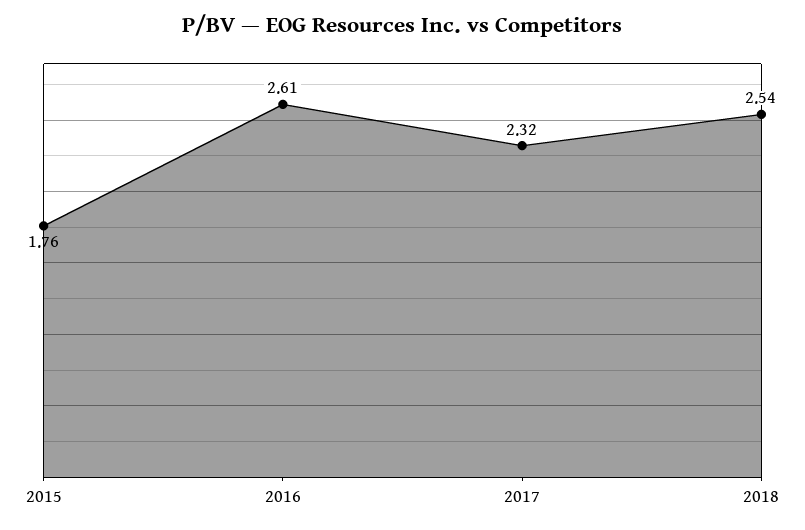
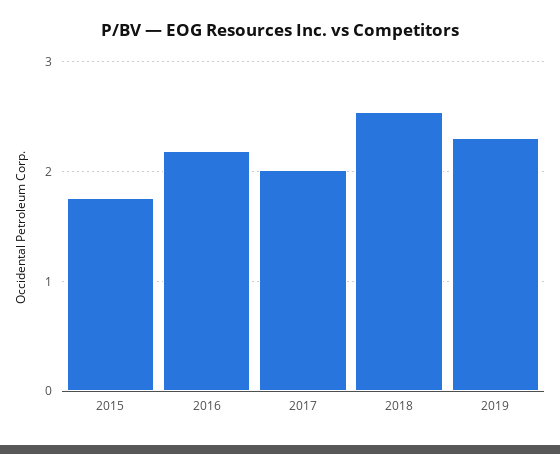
2016: 2.61 -> 2.2
2017: 2.32 -> 2
2019: none -> 2.3

